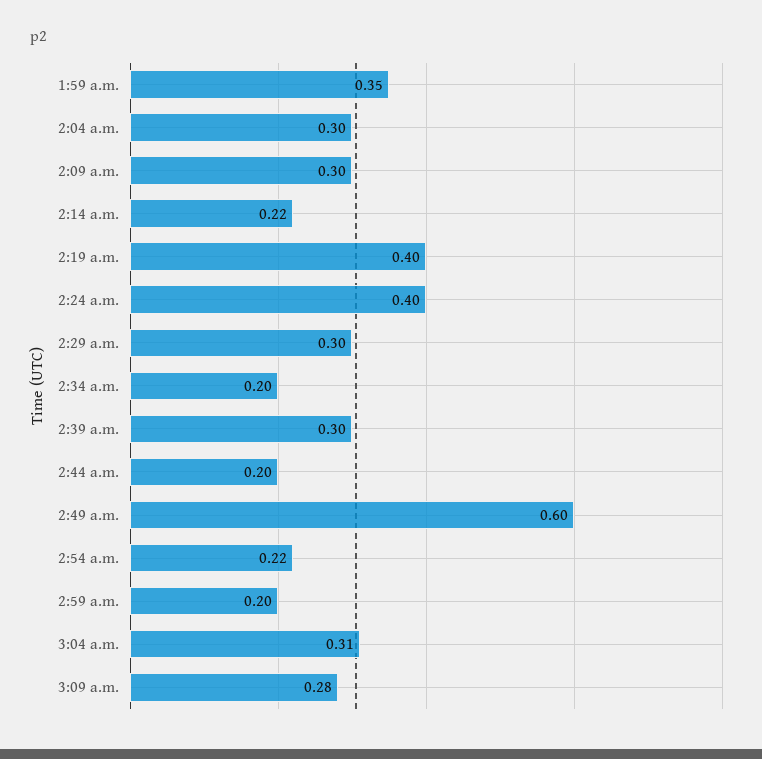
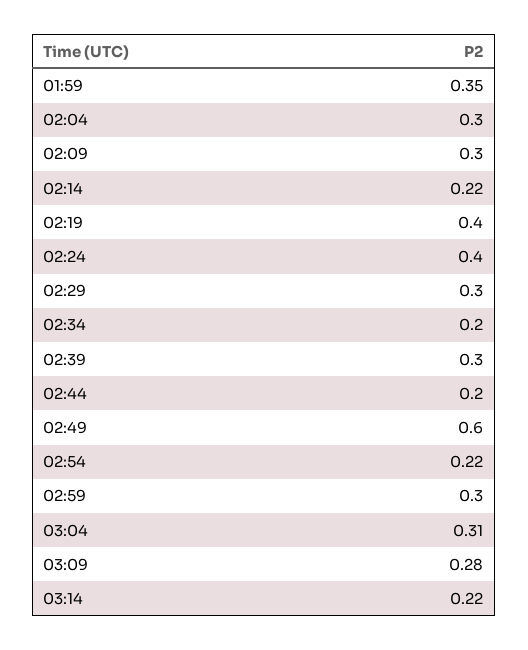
2:59 a.m.: 0.2 -> 0.3
03:14: none -> 0.22

